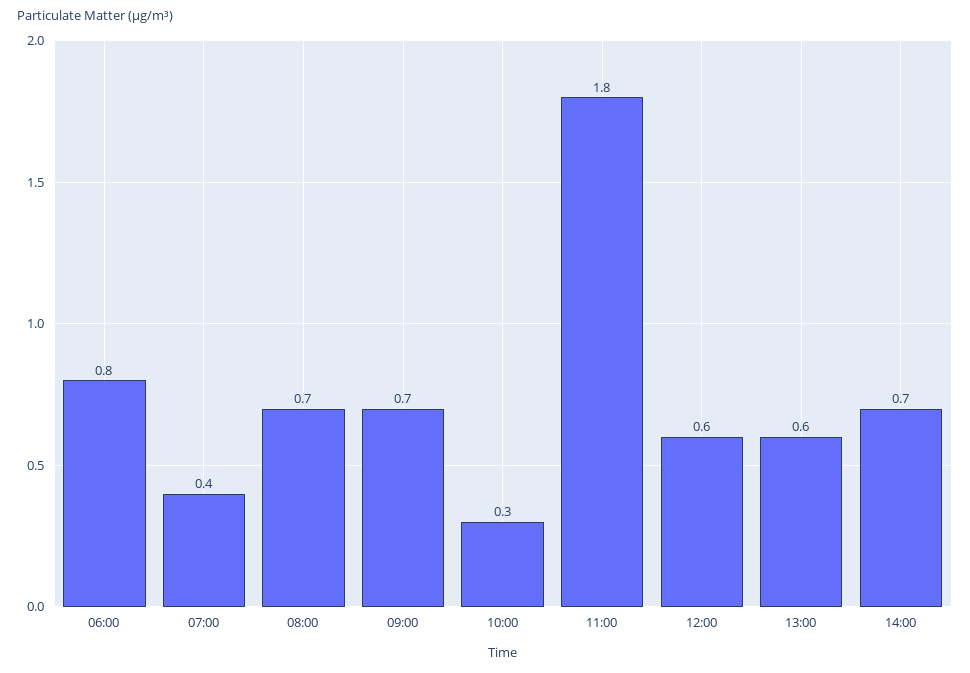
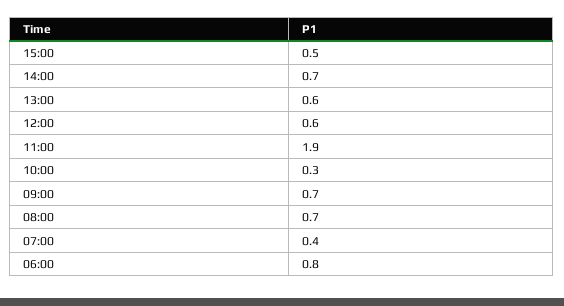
11:00: 1.8 -> 1.9
15:00: none -> 0.5

